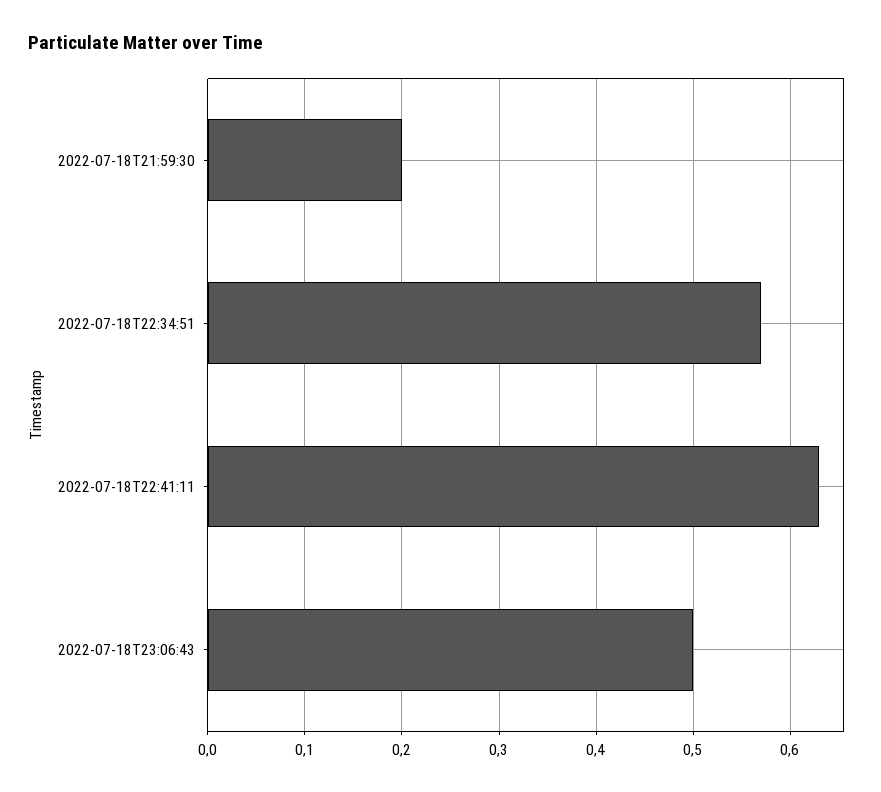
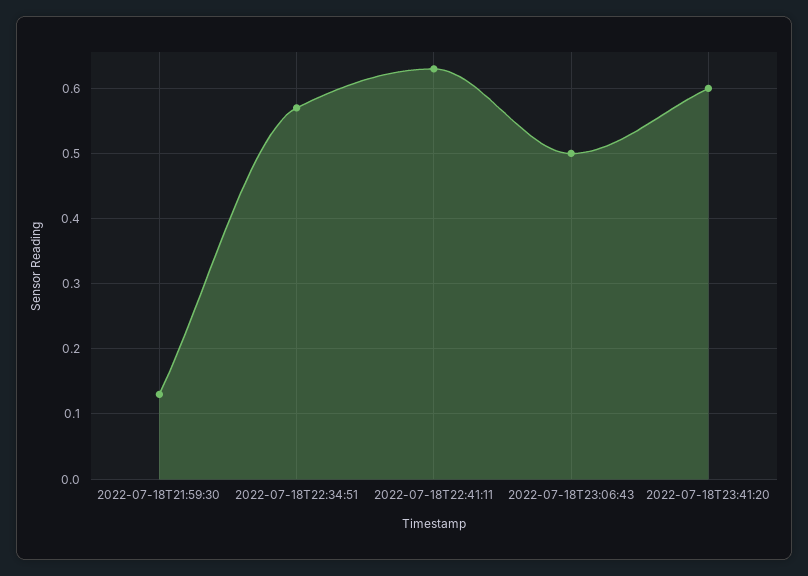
2022-07-18T21:59:30: 0.2 -> 0.13
2022-07-18T23:41:20: none -> 0.6

